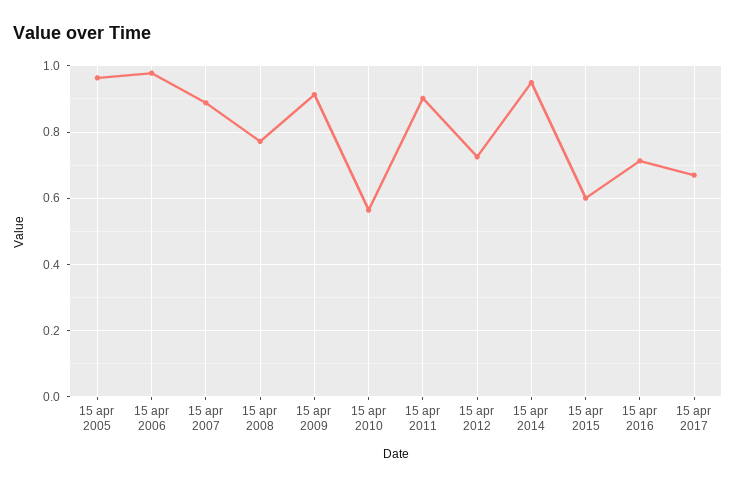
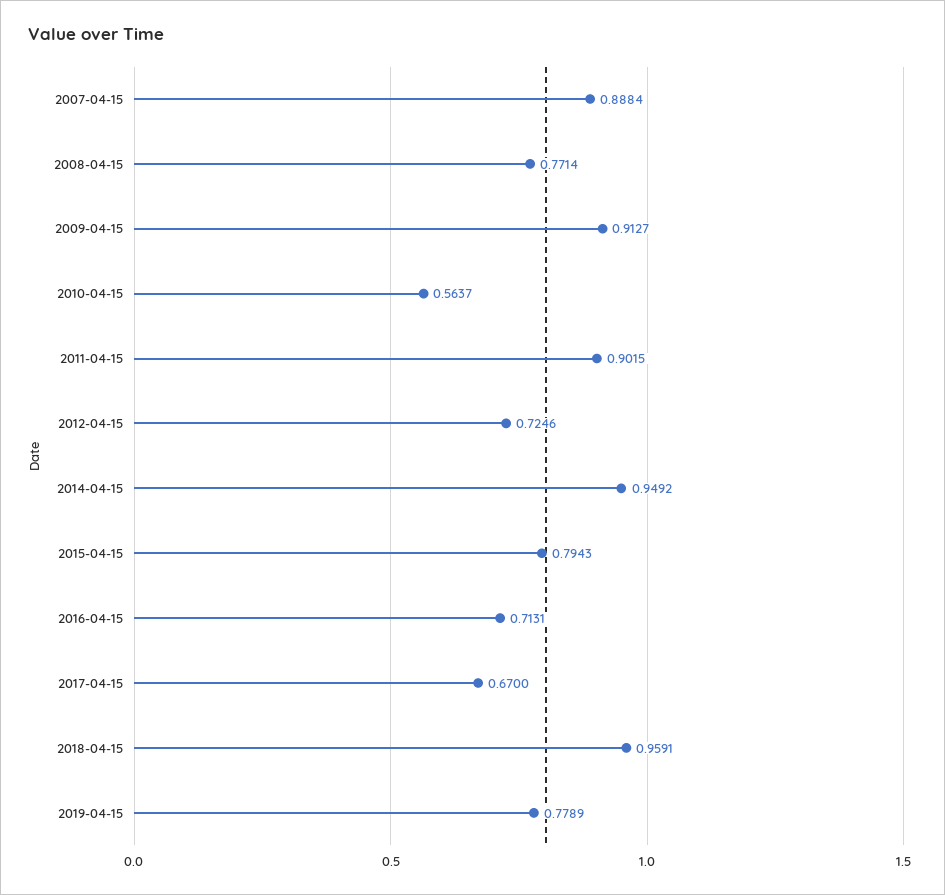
15 apr 2005: 0.96 -> none
15 apr 2006: 0.98 -> none
15 apr 2015: 0.6 -> 0.7943
2018-04-15: none -> 0.9591
2019-04-15: none -> 0.7789

